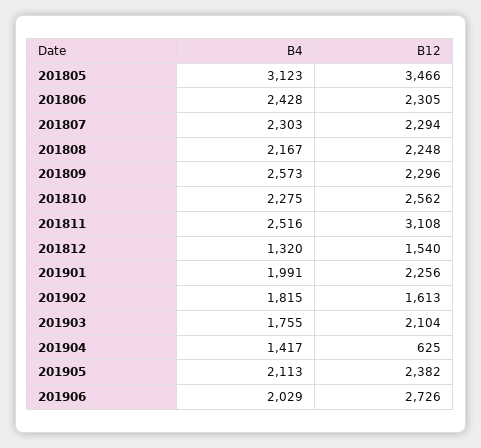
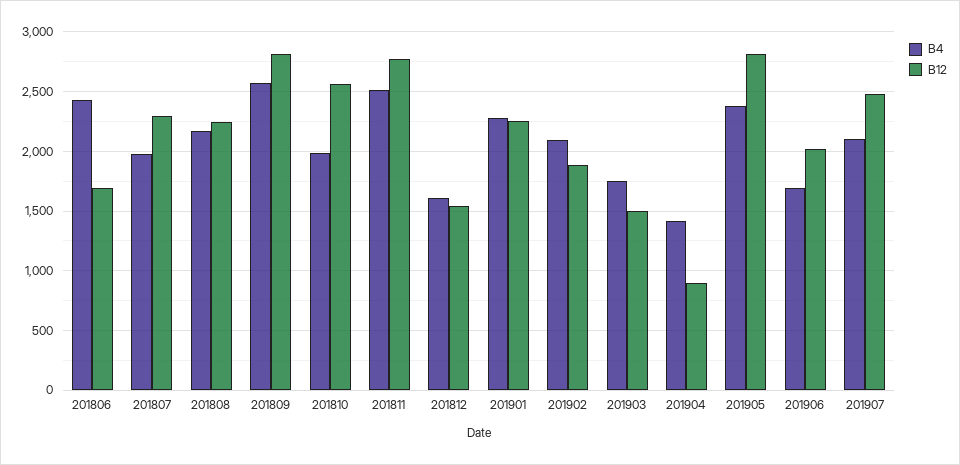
B4, 201805: 3123 -> none
B12, 201805: 3466 -> none
B12, 201806: 2305 -> 1700
B4, 201807: 2303 -> 2000
B12, 201809: 2296 -> 2800
B4, 201810: 2275 -> 2000
B12, 201811: 3108 -> 2800
B4, 201812: 1320 -> 1600
B4, 201901: 1991 -> 2300
B4, 201902: 1815 -> 2100
B12, 201902: 1613 -> 1900
B12, 201903: 2104 -> 1500
B12, 201904: 625 -> 900
B4, 201905: 2113 -> 2400
B12, 201905: 2382 -> 2800
B4, 201906: 2029 -> 1700
B12, 201906: 2726 -> 2000
B4, 201907: none -> 2100
B12, 201907: none -> 2500

